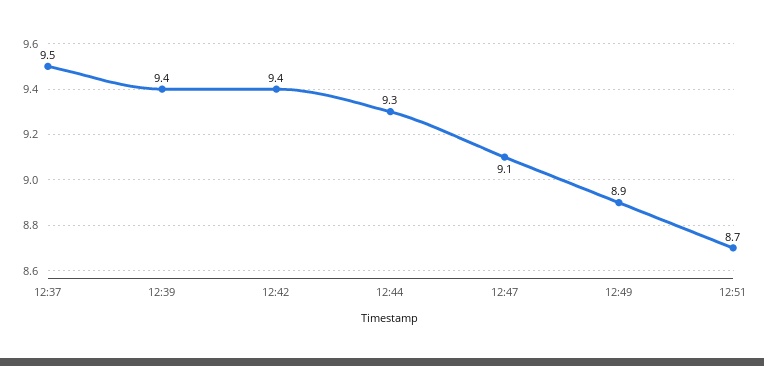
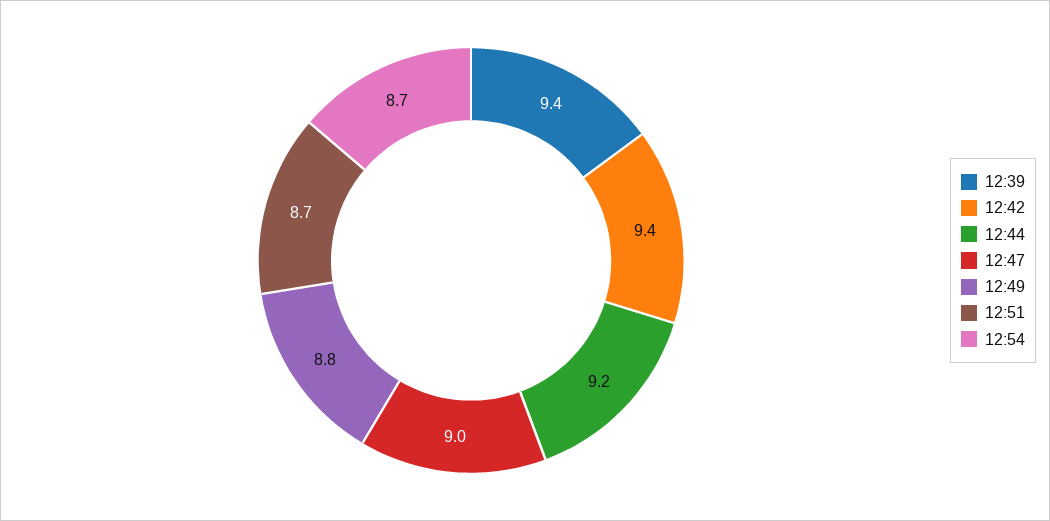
12:37: 9.5 -> none
12:44: 9.3 -> 9.2
12:47: 9.1 -> 9
12:49: 8.9 -> 8.8
12:54: none -> 8.7

